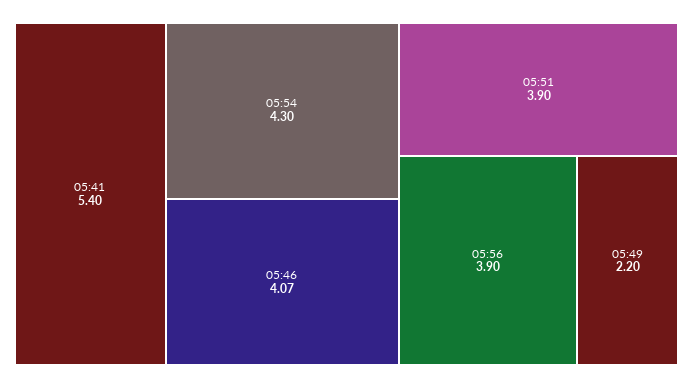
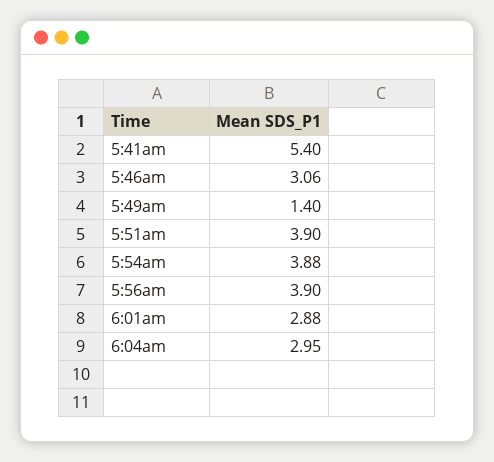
05:54: 4.3 -> 3.88
05:46: 4.07 -> 3.06
05:49: 2.2 -> 1.4
6:01am: none -> 2.88
6:04am: none -> 2.95

